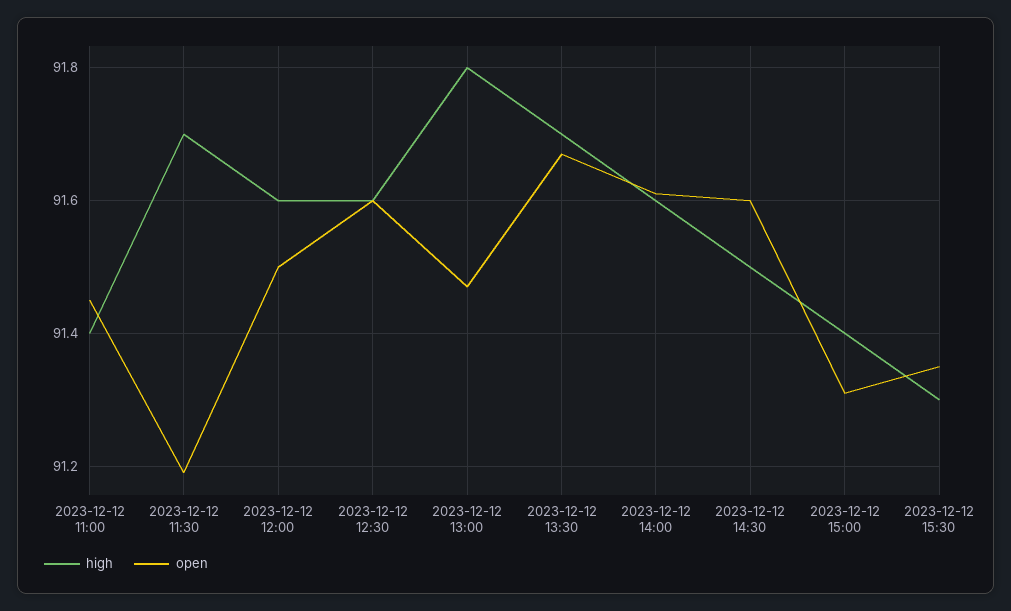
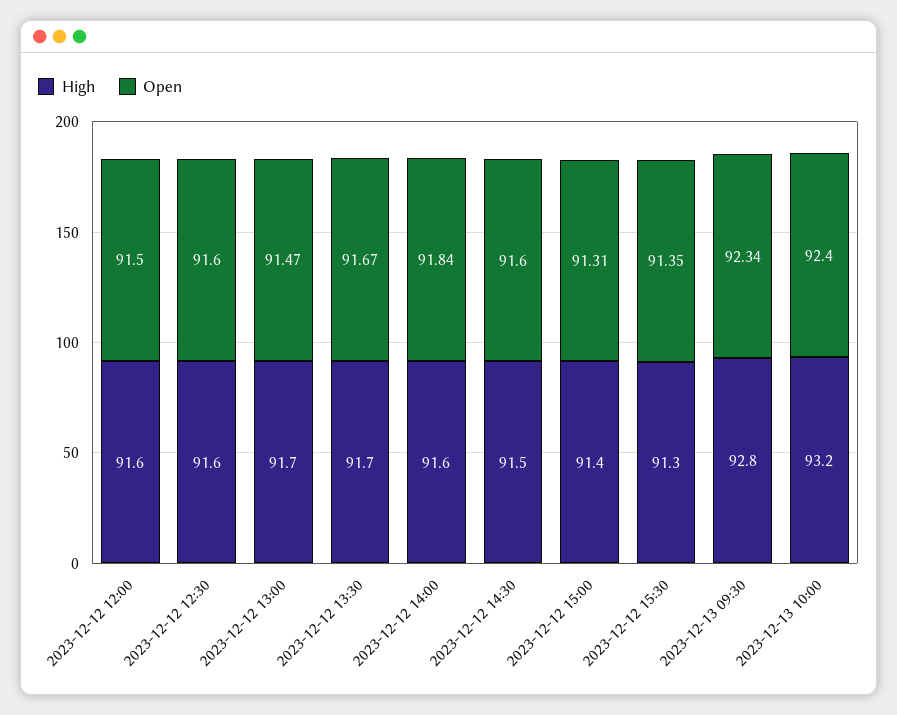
high, 2023-12-12 11:00: 91.4 -> none
open, 2023-12-12 11:00: 91.45 -> none
high, 2023-12-12 11:30: 91.7 -> none
open, 2023-12-12 11:30: 91.2 -> none
high, 2023-12-12 13:00: 91.8 -> 91.7
open, 2023-12-12 14:00: 91.6 -> 91.84
high, 2023-12-13 09:30: none -> 92.8
open, 2023-12-13 09:30: none -> 92.34
high, 2023-12-13 10:00: none -> 93.2
open, 2023-12-13 10:00: none -> 92.4

